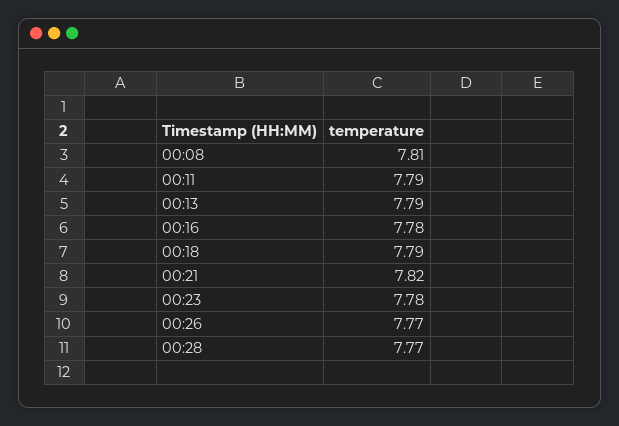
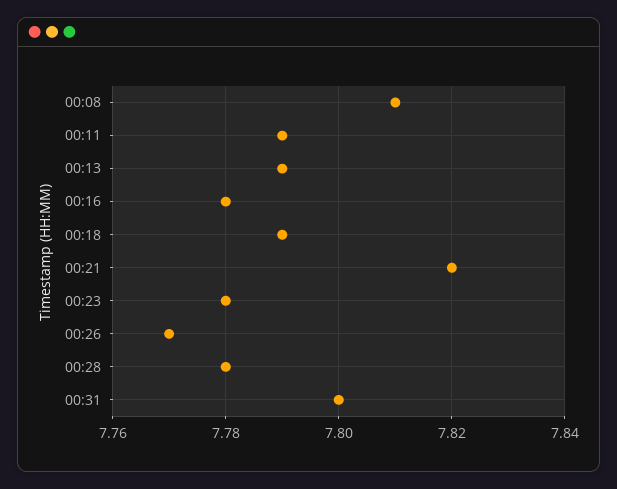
00:28: 7.77 -> 7.78
00:31: none -> 7.8

